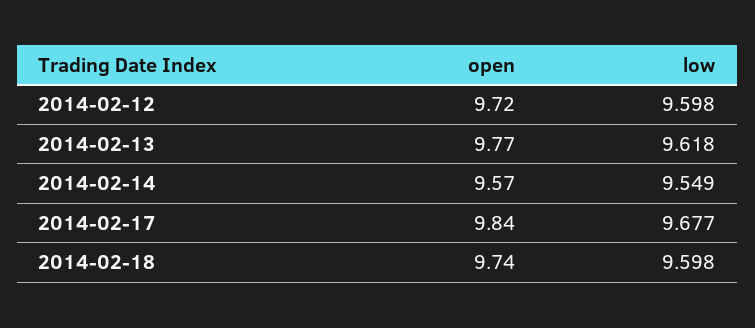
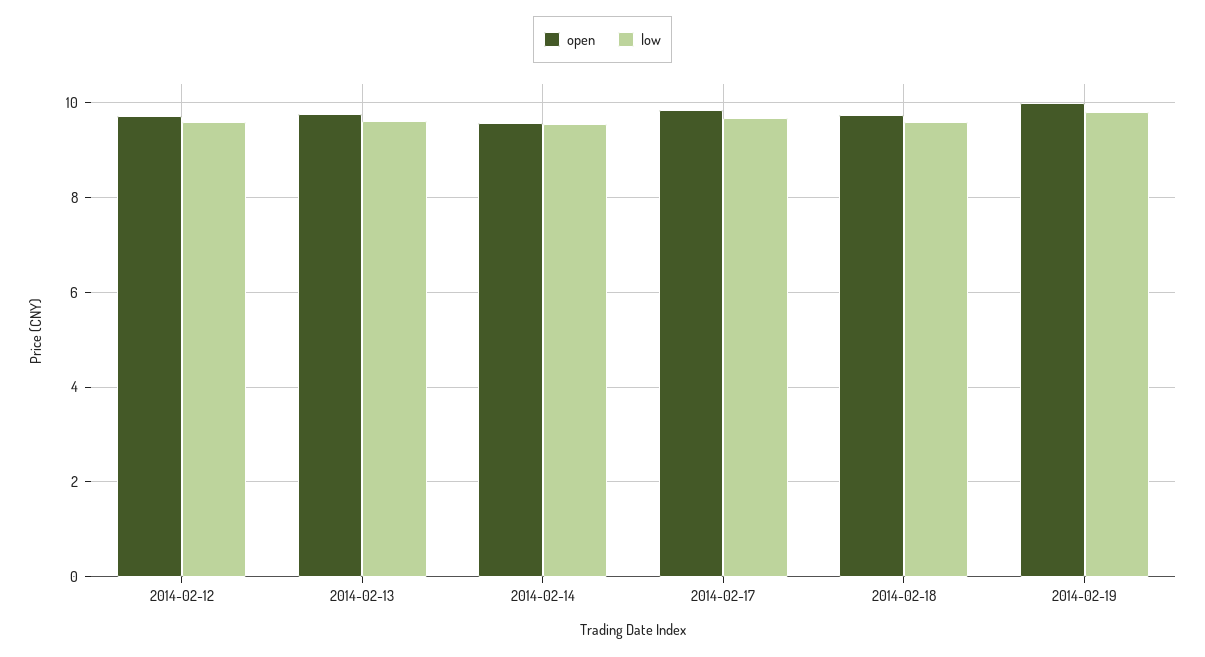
open, 2014-02-19: none -> 10
low, 2014-02-19: none -> 9.8

